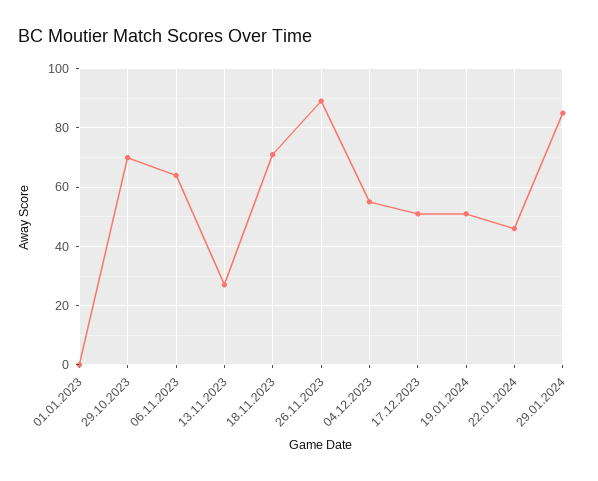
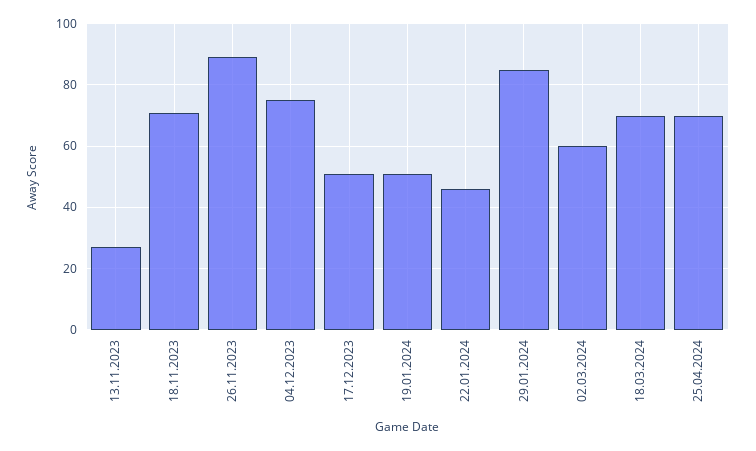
01.01.2023: 0 -> none
29.10.2023: 70 -> none
06.11.2023: 65 -> none
04.12.2023: 55 -> 75
02.03.2024: none -> 60
18.03.2024: none -> 70
25.04.2024: none -> 70

